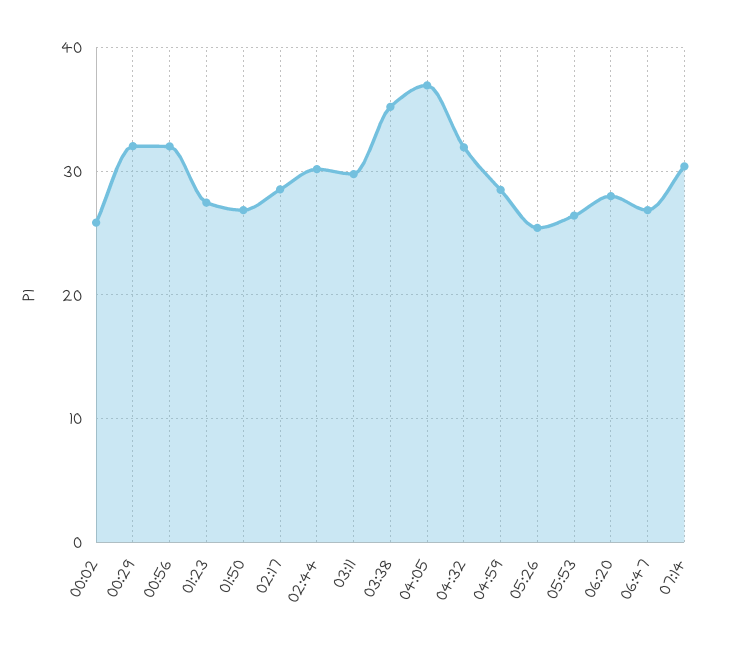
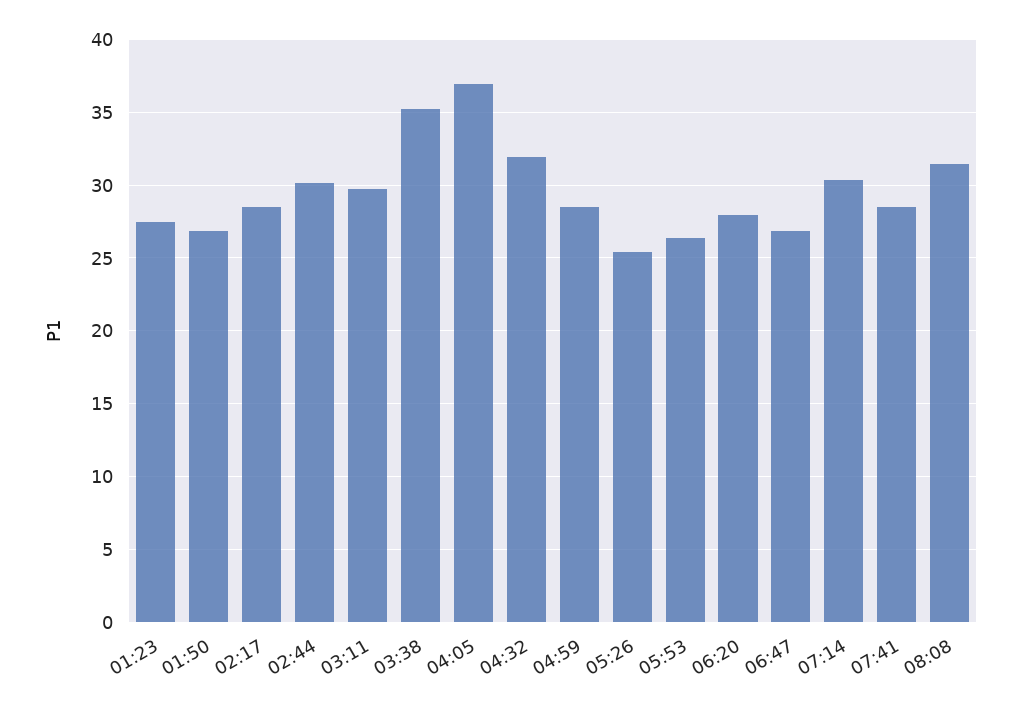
00:02: 26 -> none
00:29: 32 -> none
00:56: 32 -> none
07:41: none -> 28.5
08:08: none -> 31.5

